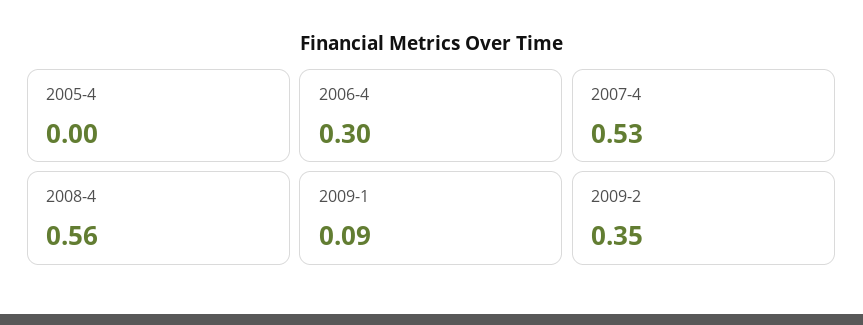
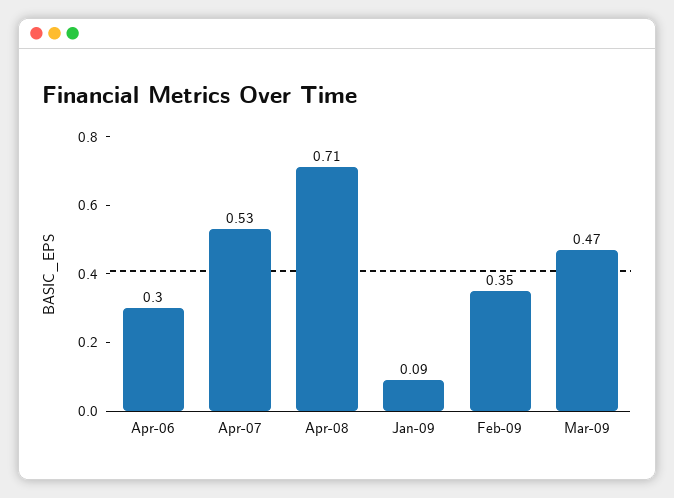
2005-4: 0 -> none
2008-4: 0.56 -> 0.71
Mar-09: none -> 0.47

